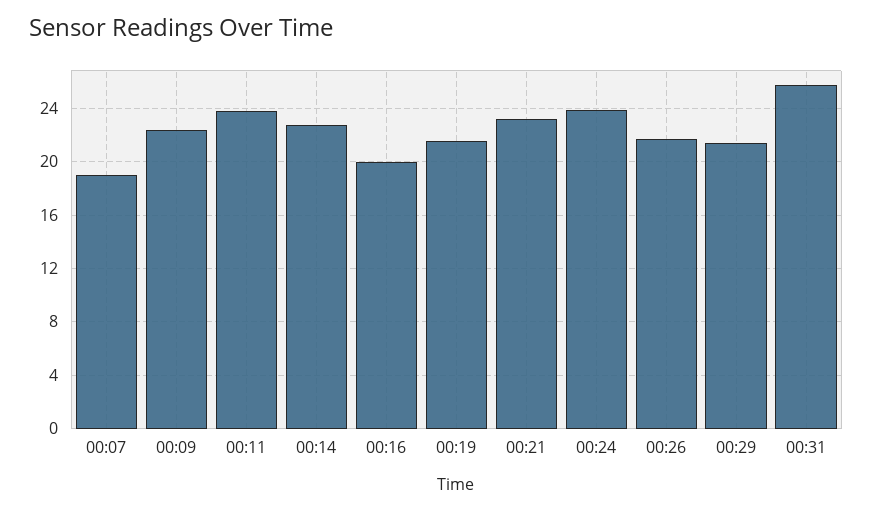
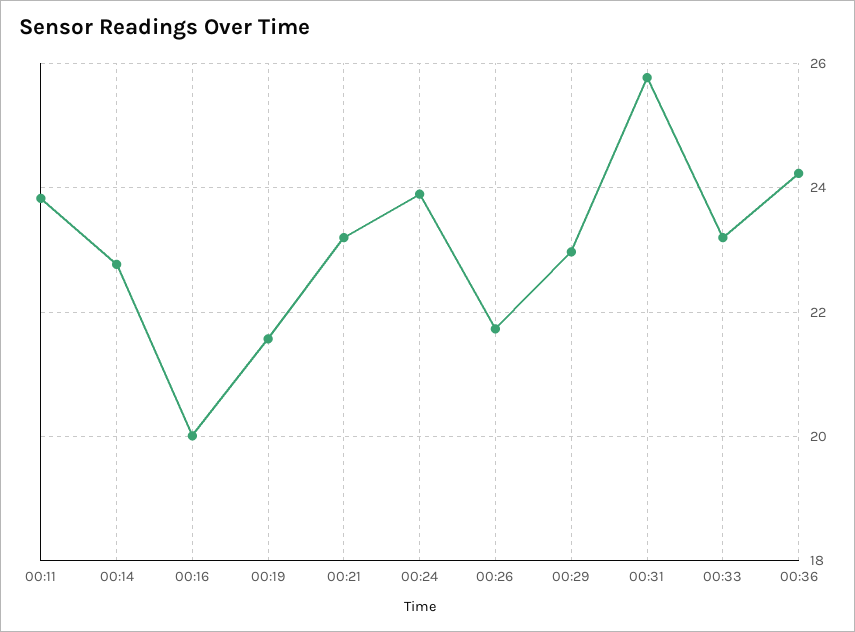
00:07: 19 -> none
00:09: 22.5 -> none
00:29: 21.5 -> 23
00:33: none -> 23.2
00:36: none -> 24.2

